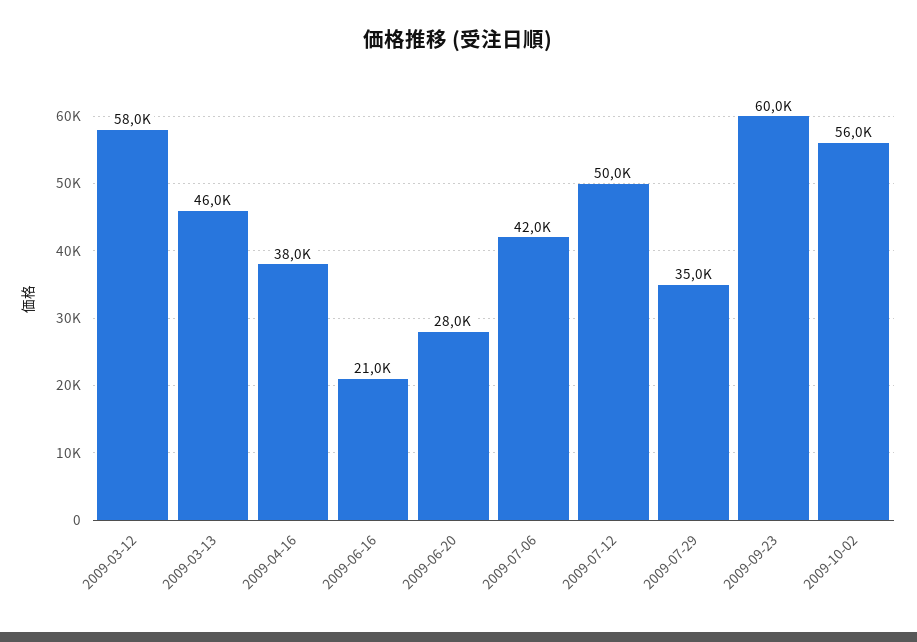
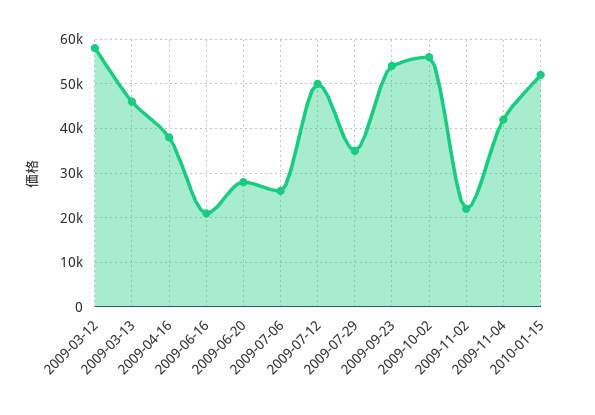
2009-07-06: 42000 -> 26000
2009-09-23: 60000 -> 54000
2009-11-02: none -> 22000
2009-11-04: none -> 42000
2010-01-15: none -> 52000

